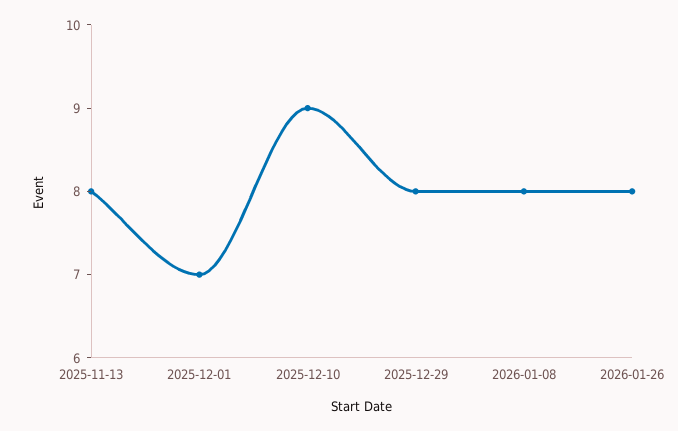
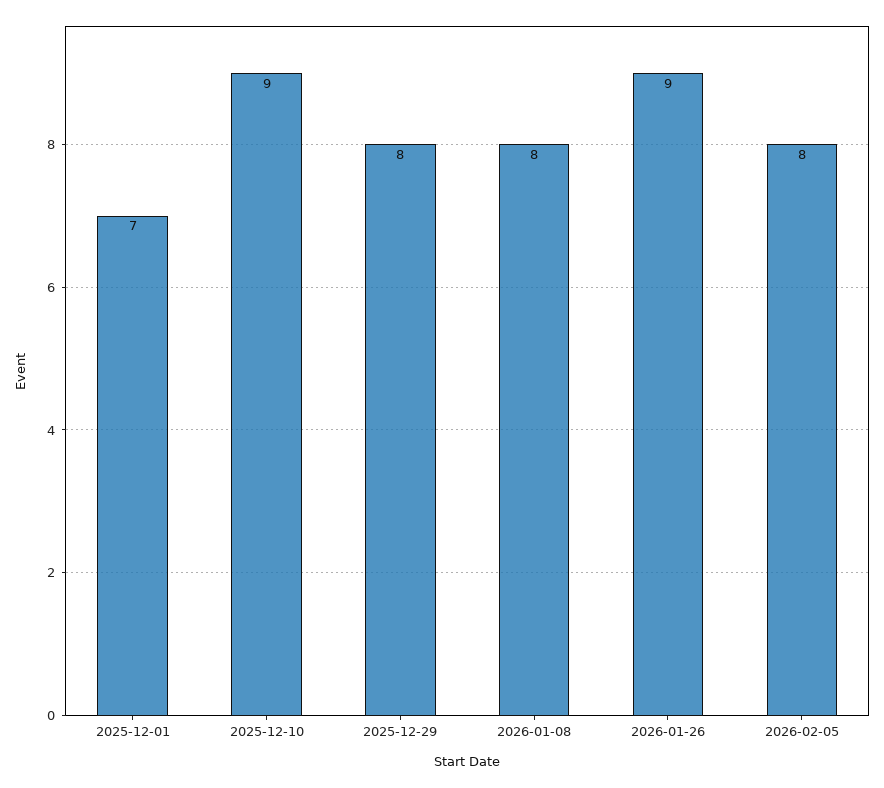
2025-11-13: 8 -> none
2026-01-26: 8 -> 9
2026-02-05: none -> 8

